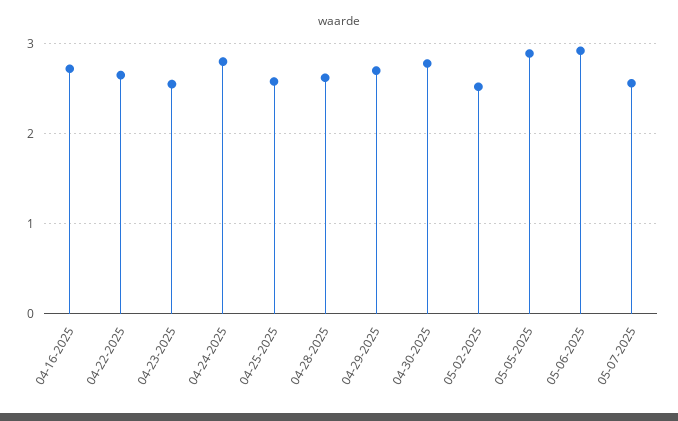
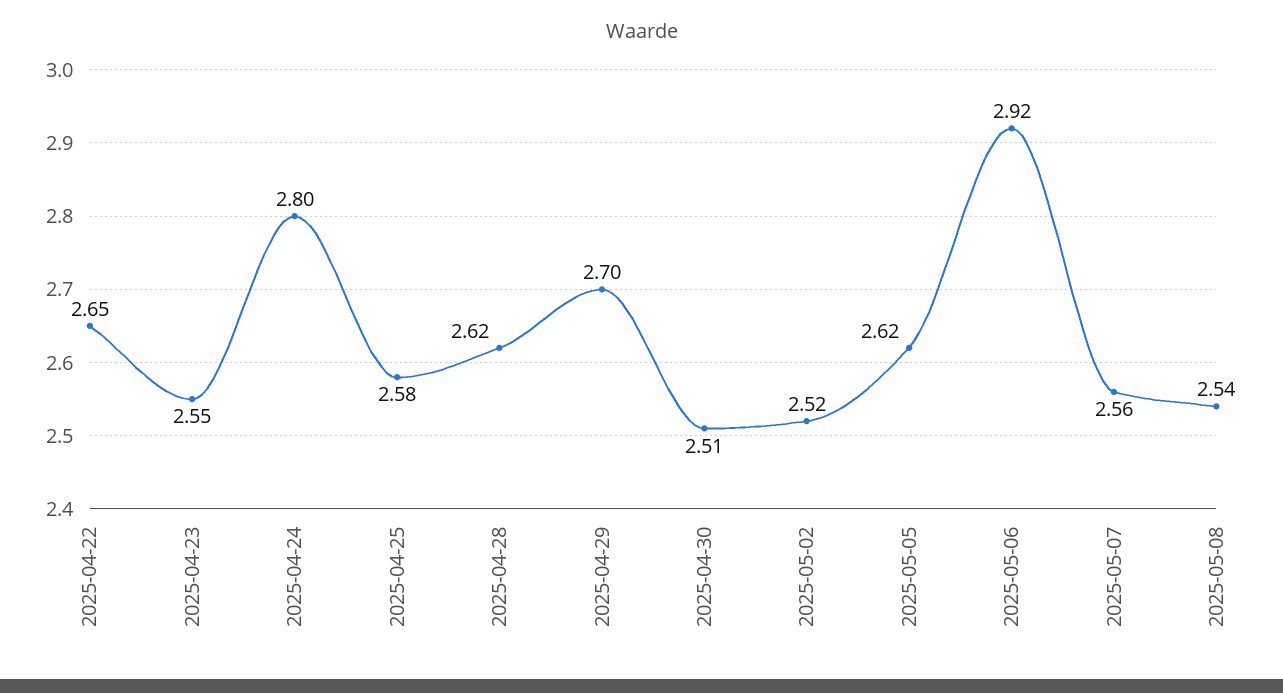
04-16-2025: 2.7 -> none
04-30-2025: 2.8 -> 2.51
05-05-2025: 2.9 -> 2.62
2025-05-08: none -> 2.54

